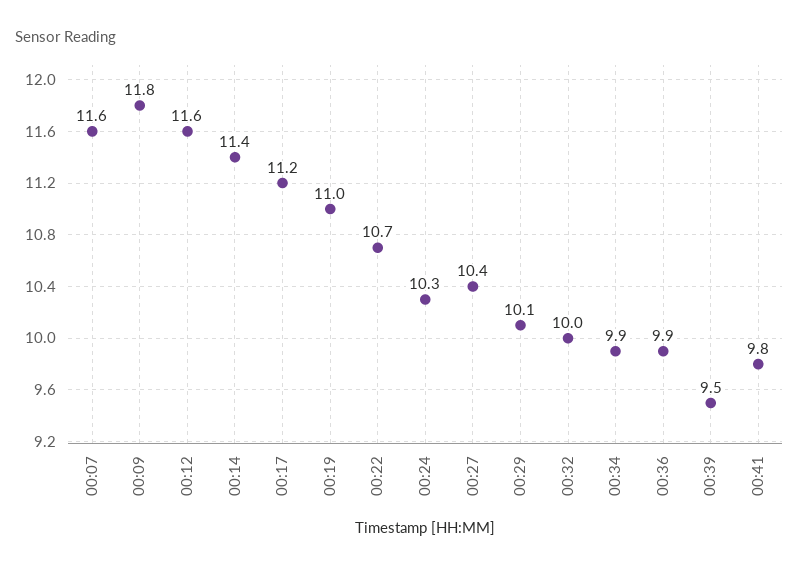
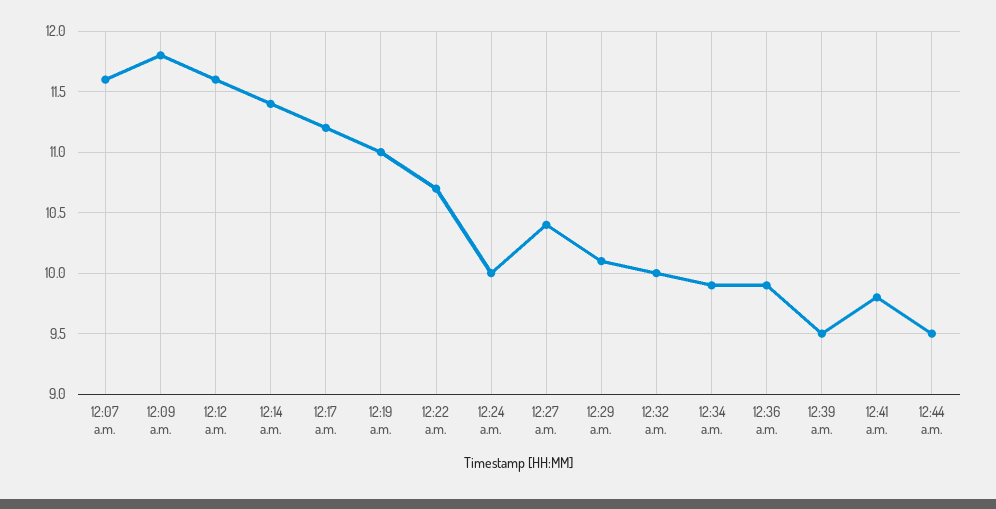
00:24: 10.3 -> 10
12:44 a.m.: none -> 9.5

